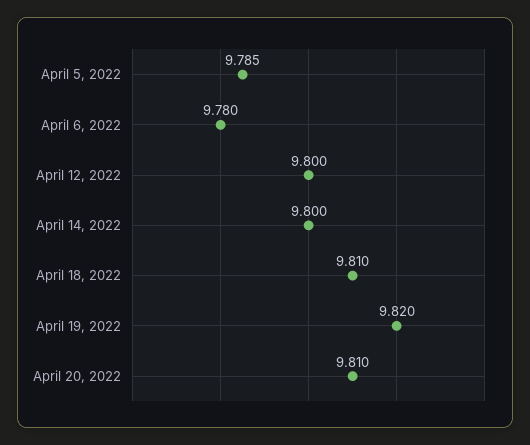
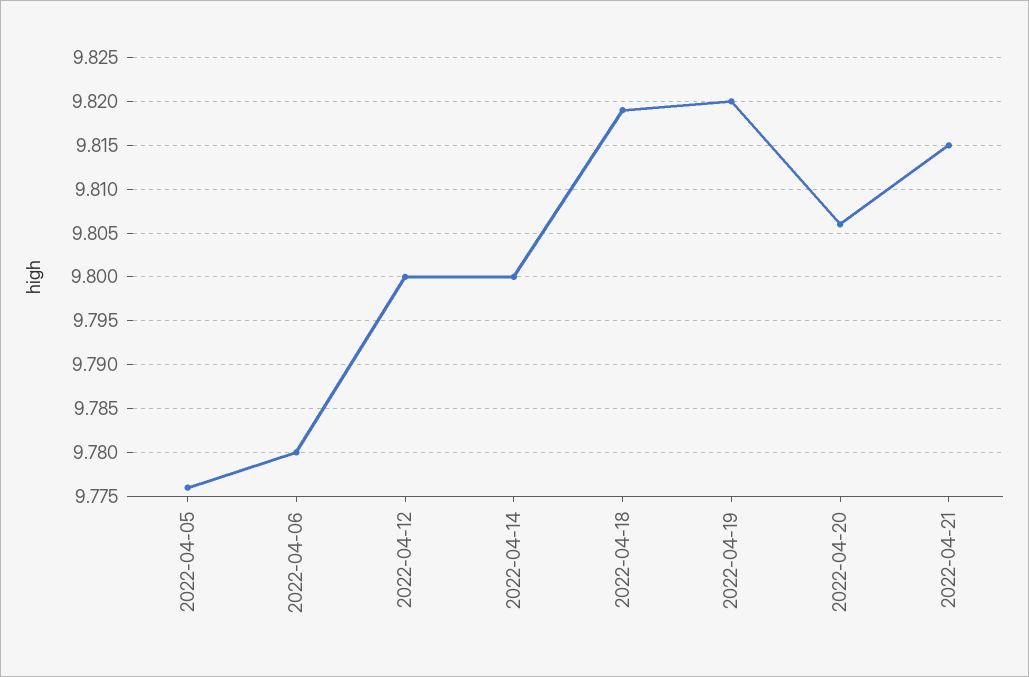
April 5, 2022: 9.785 -> 9.776
April 18, 2022: 9.81 -> 9.819
April 20, 2022: 9.81 -> 9.806
2022-04-21: none -> 9.815

